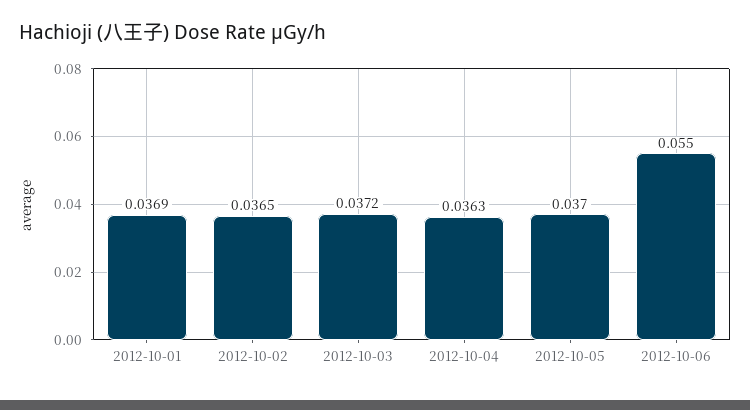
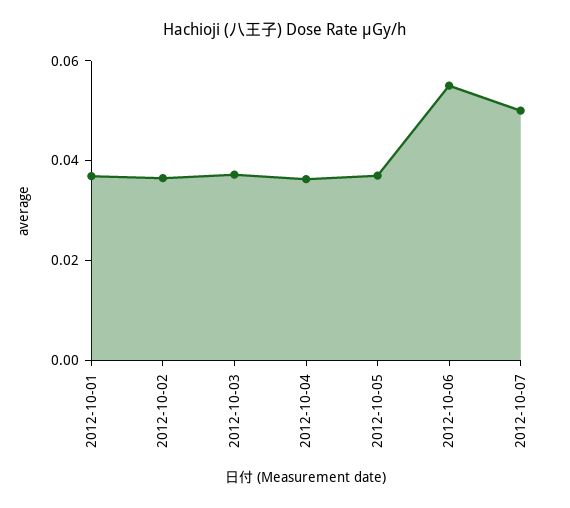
2012-10-07: none -> 0.05

